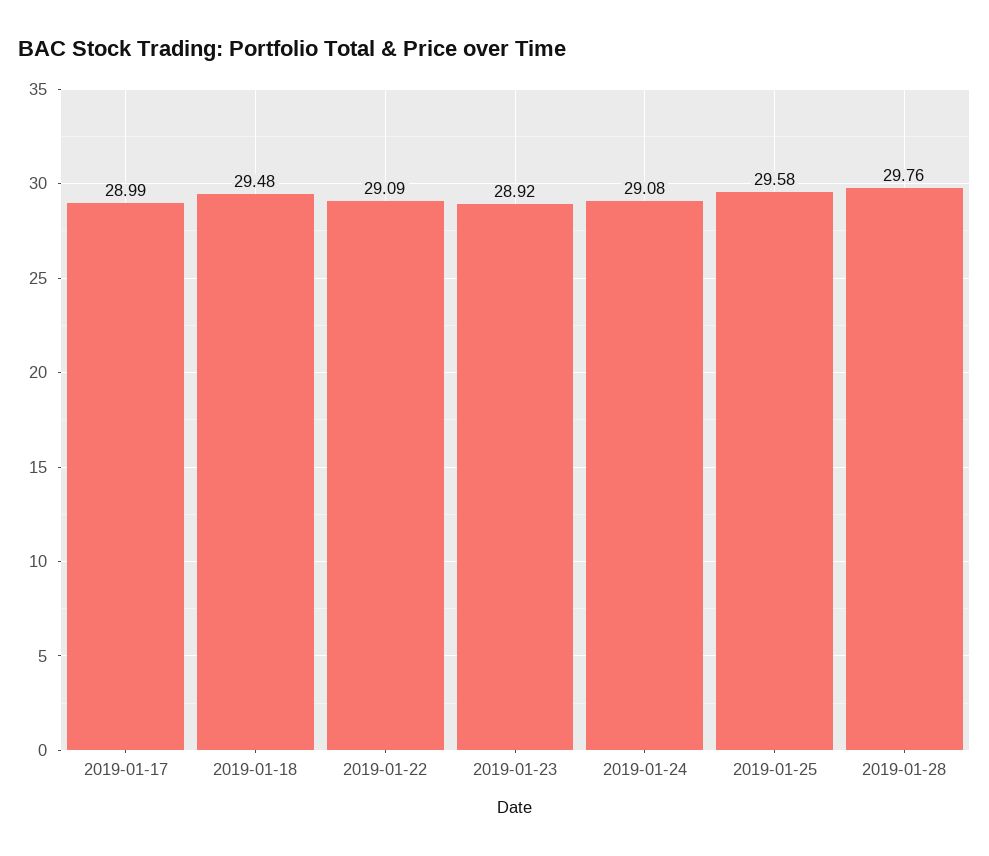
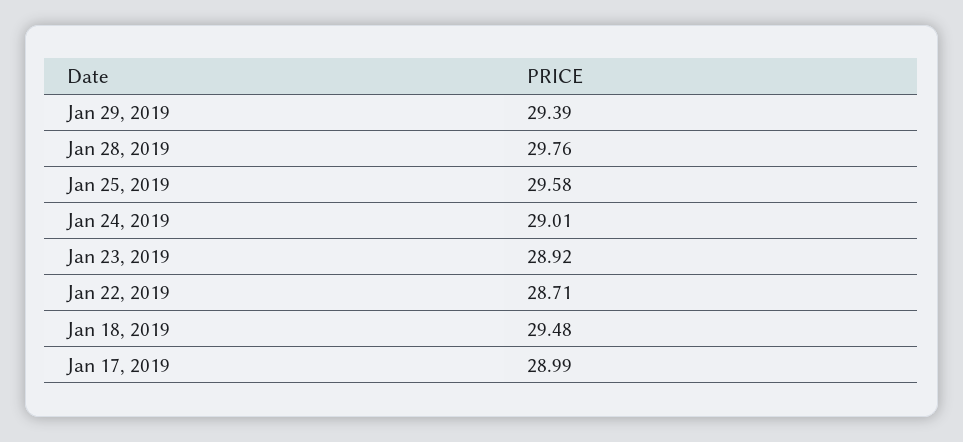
2019-01-22: 29.09 -> 28.71
2019-01-24: 29.08 -> 29.01
Jan 29, 2019: none -> 29.39

